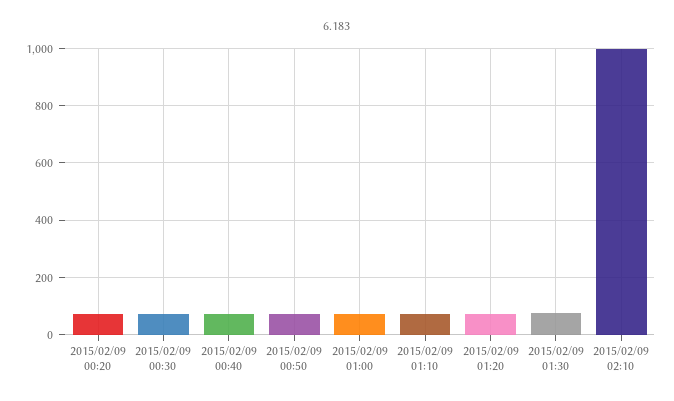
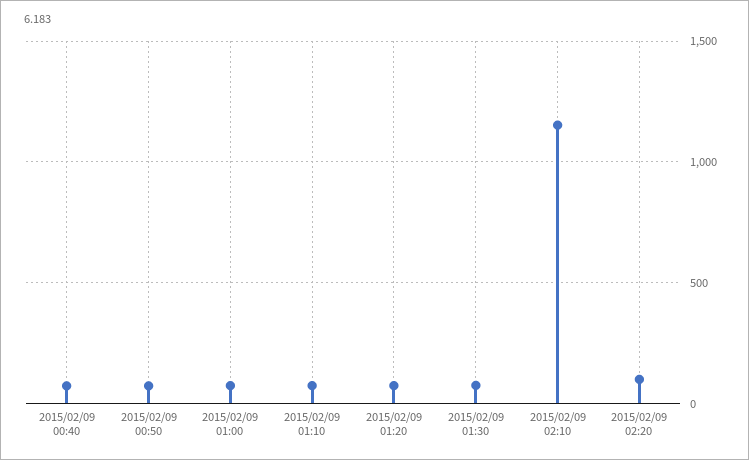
2015/02/09 00:20: 75 -> none
2015/02/09 00:30: 75 -> none
2015/02/09 02:10: 1000 -> 1150
2015/02/09 02:20: none -> 100

